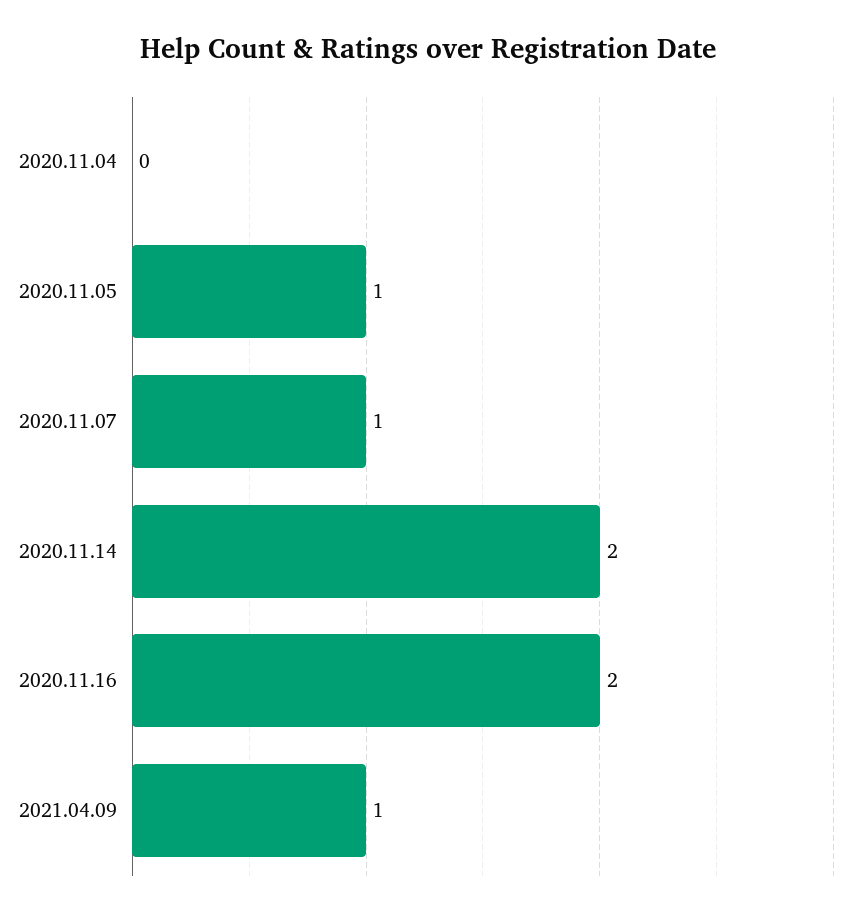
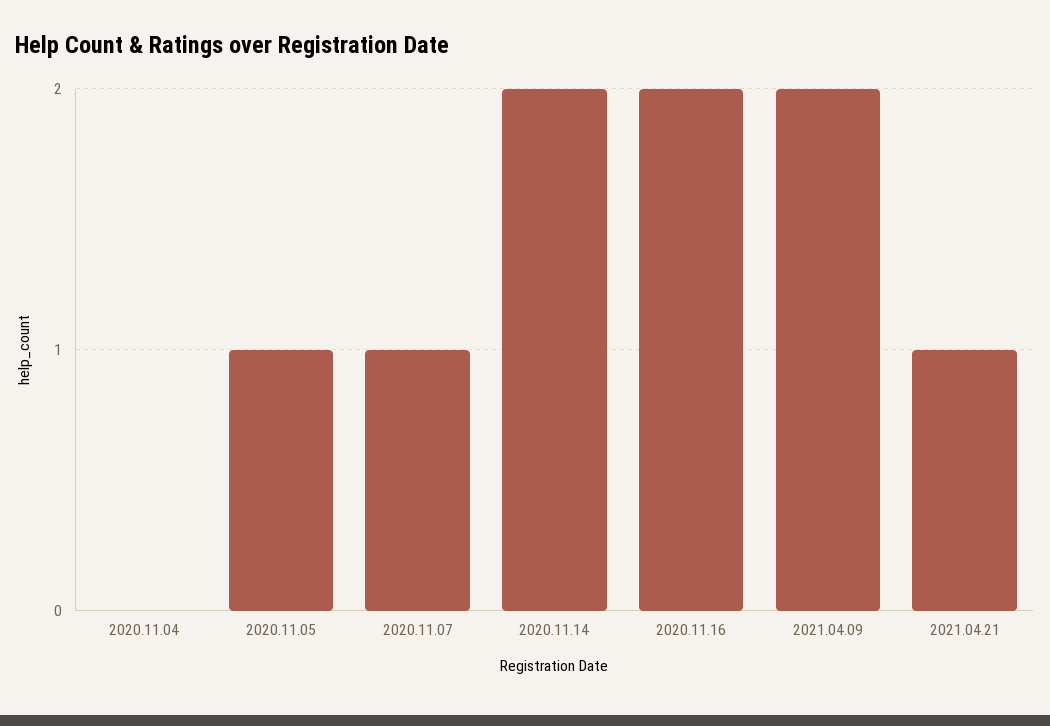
2021.04.09: 1 -> 2
2021.04.21: none -> 1

